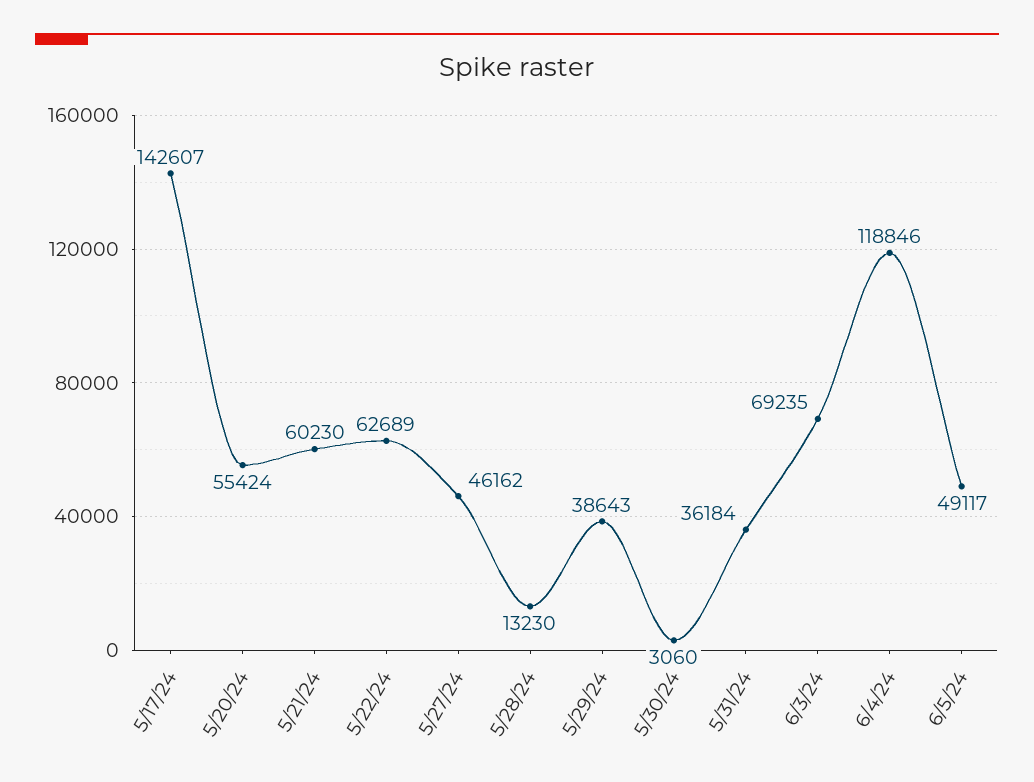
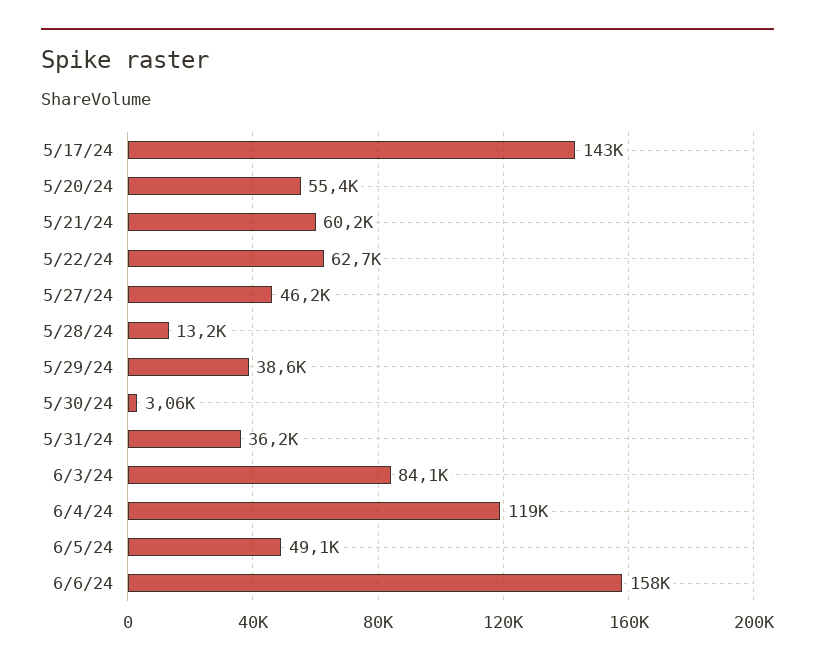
6/3/24: 69235 -> 84100
6/6/24: none -> 158000

